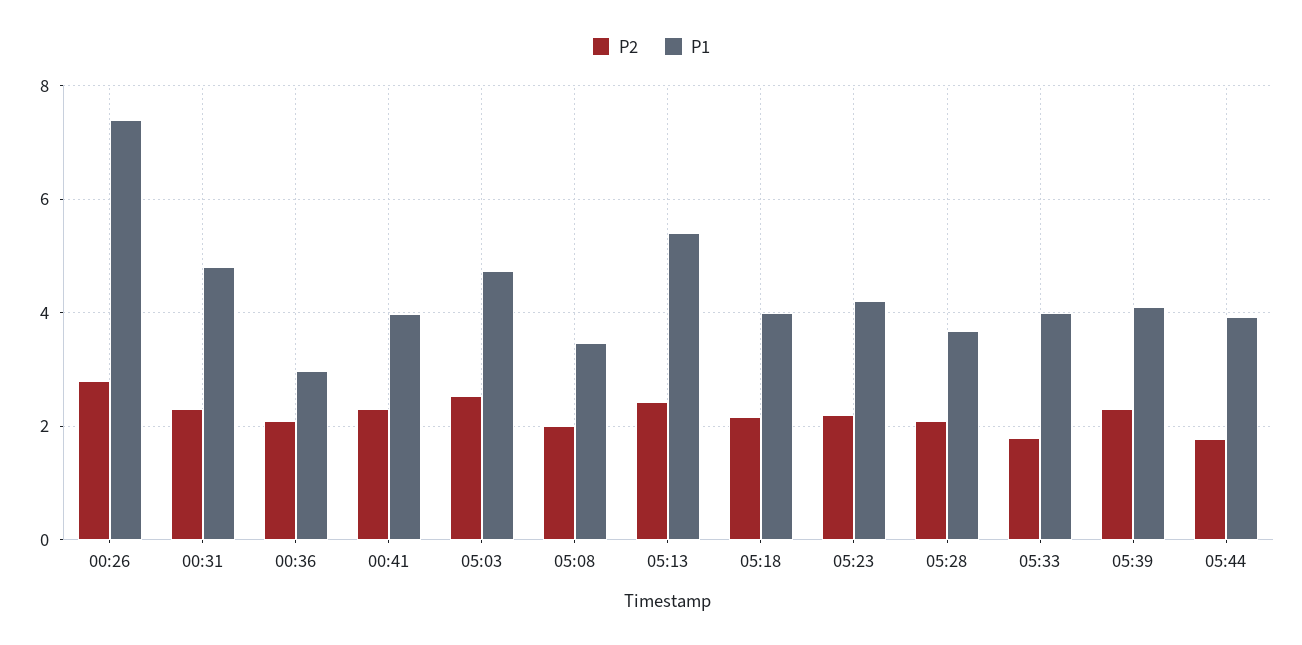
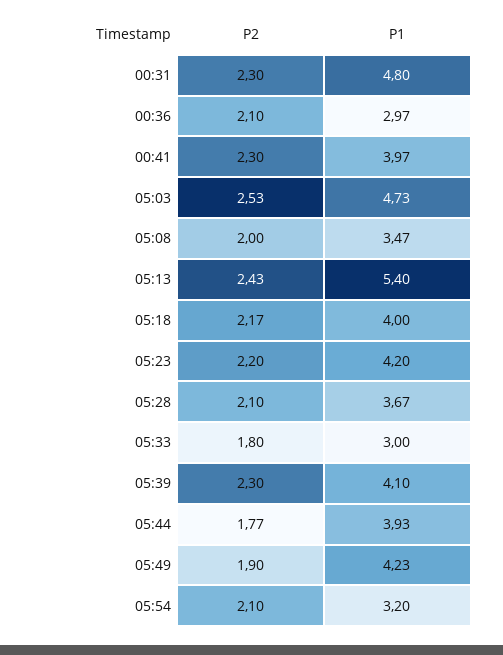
P2, 00:26: 2.8 -> none
P1, 00:26: 7.4 -> none
P1, 05:33: 4 -> 3
P2, 05:49: none -> 1.9
P1, 05:49: none -> 4.23
P2, 05:54: none -> 2.1
P1, 05:54: none -> 3.2

